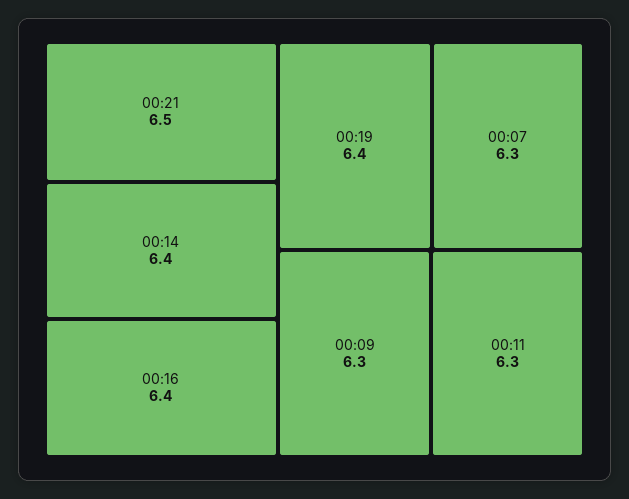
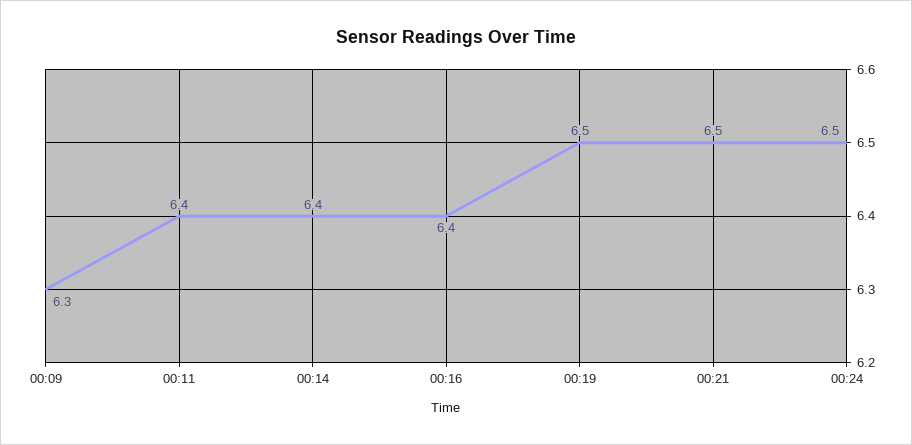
00:19: 6.4 -> 6.5
00:07: 6.3 -> none
00:11: 6.3 -> 6.4
00:24: none -> 6.5

